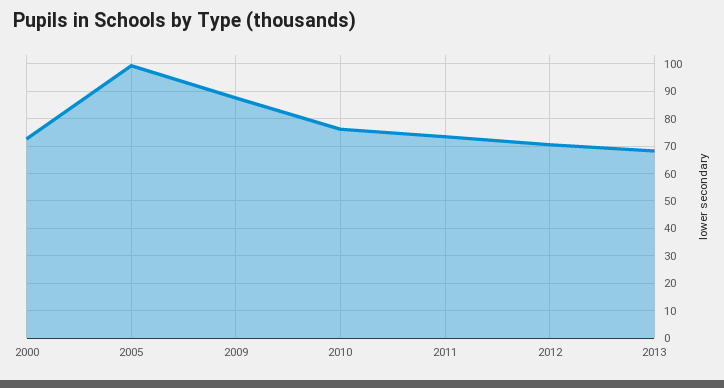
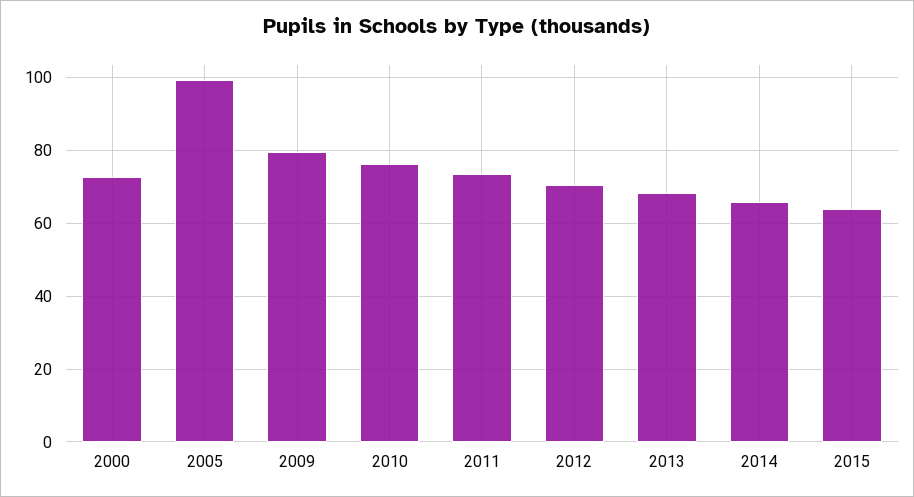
2009: 87.5 -> 80
2014: none -> 66
2015: none -> 64

